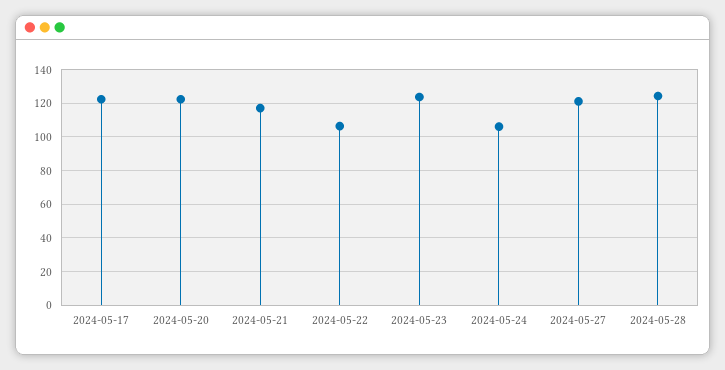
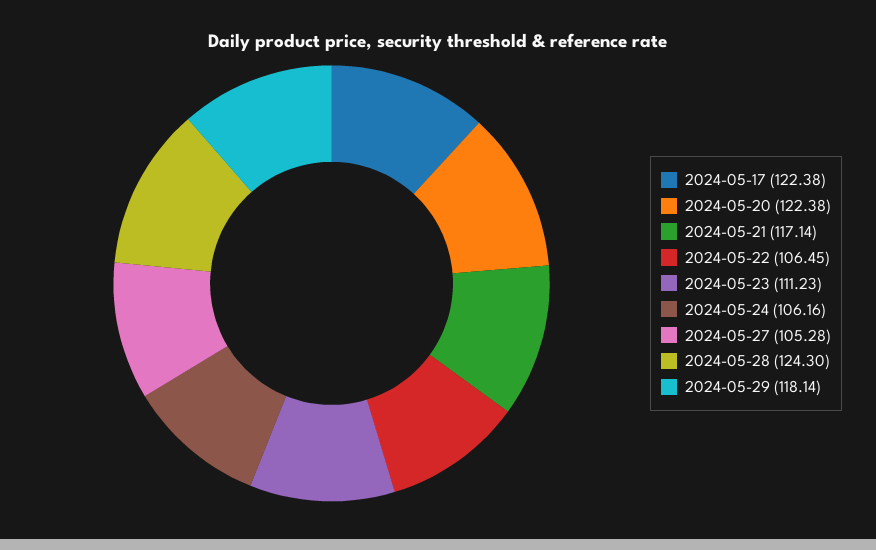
2024-05-23: 125 -> 111.23
2024-05-27: 120 -> 105.28
2024-05-29: none -> 118.14

